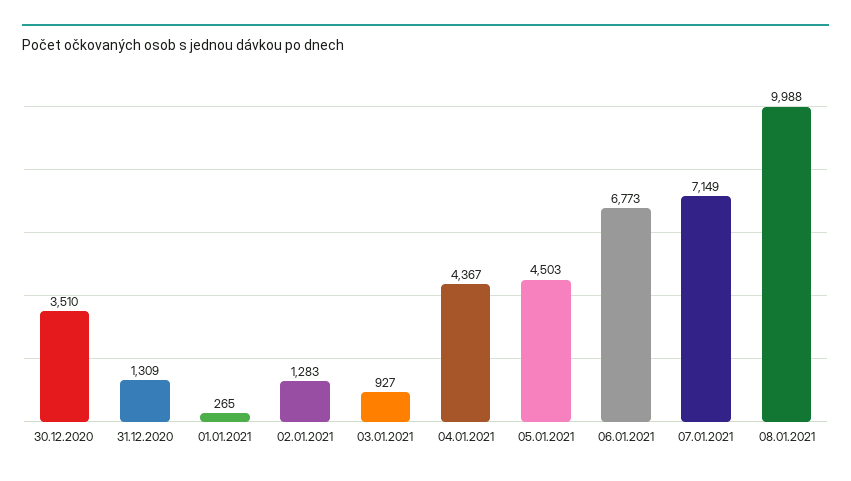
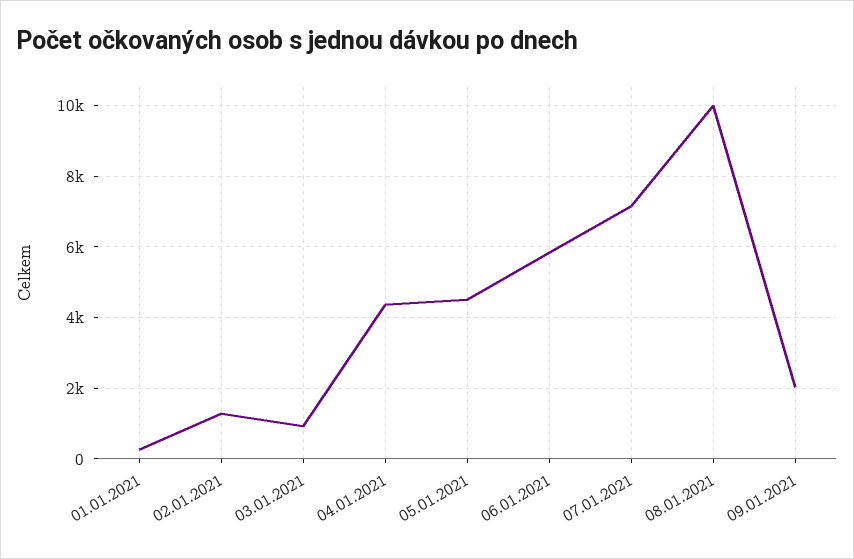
30.12.2020: 3510 -> none
31.12.2020: 1309 -> none
06.01.2021: 6773 -> 5800
09.01.2021: none -> 2000

